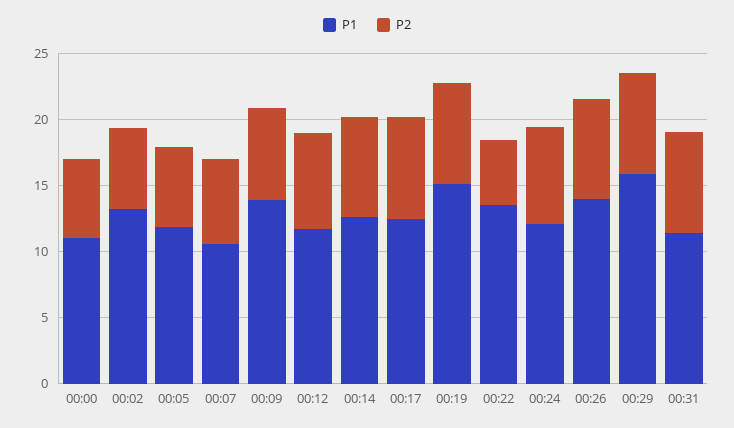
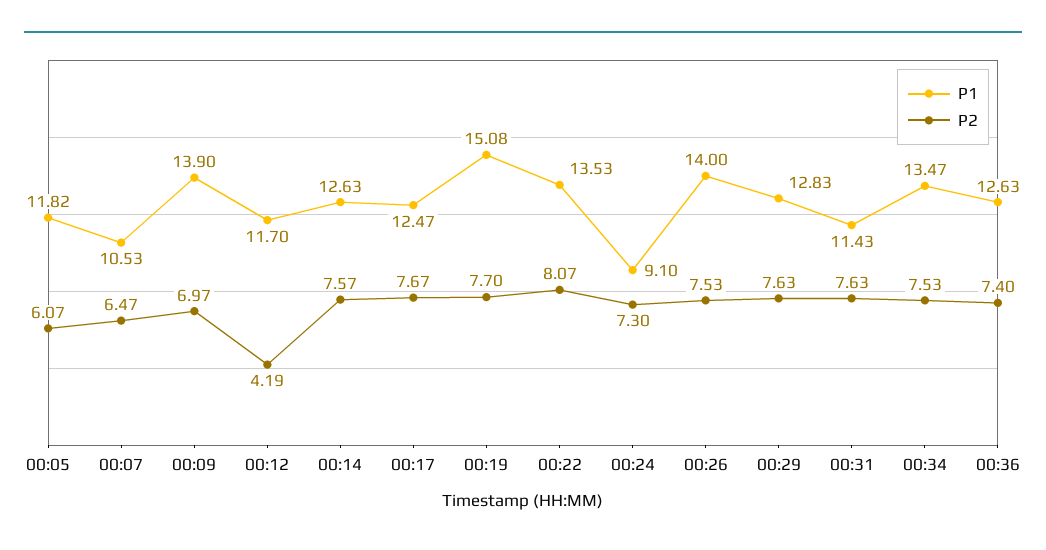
P1, 00:00: 11 -> none
P2, 00:00: 6 -> none
P1, 00:02: 13 -> none
P2, 00:02: 6 -> none
P2, 00:12: 7 -> 4.19
P2, 00:22: 5 -> 8.07
P1, 00:24: 12 -> 9.1
P1, 00:29: 16 -> 12.83
P1, 00:34: none -> 13.47
P2, 00:34: none -> 7.53
P1, 00:36: none -> 12.63
P2, 00:36: none -> 7.4

